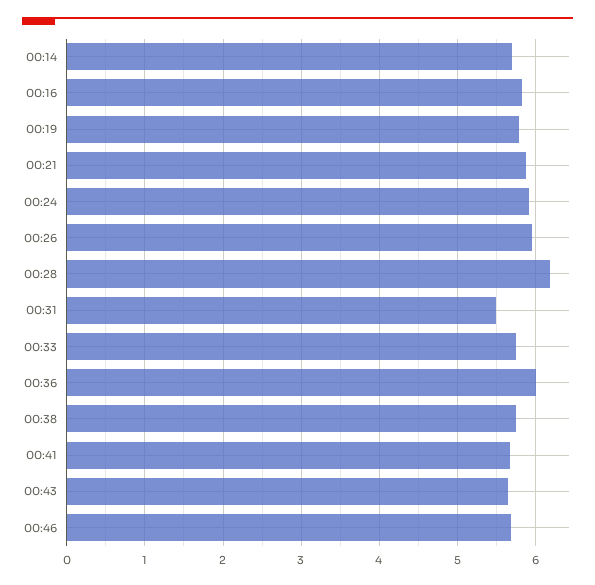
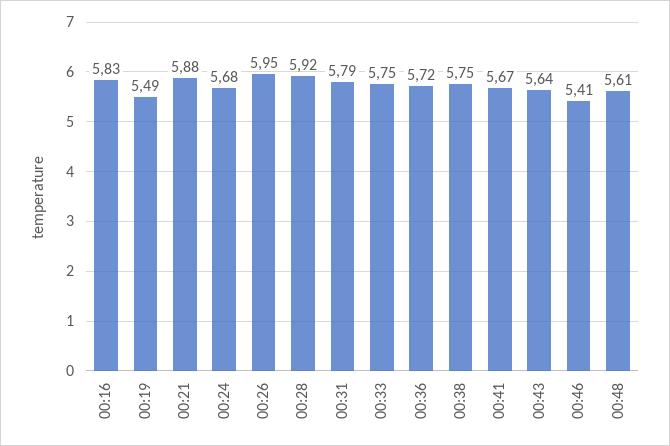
00:14: 5.7 -> none
00:19: 5.8 -> 5.49
00:24: 5.9 -> 5.68
00:28: 6.2 -> 5.92
00:31: 5.5 -> 5.79
00:36: 6 -> 5.72
00:46: 5.7 -> 5.41
00:48: none -> 5.61

